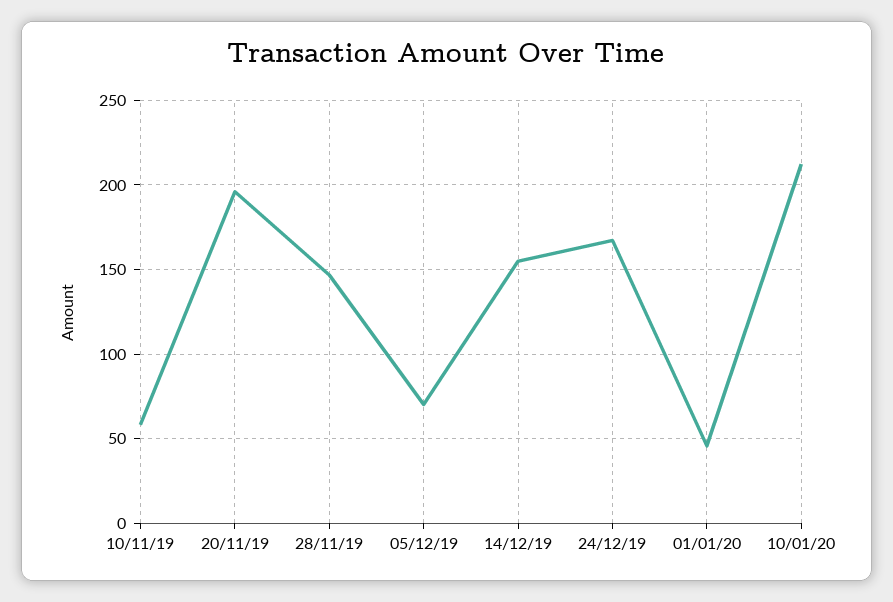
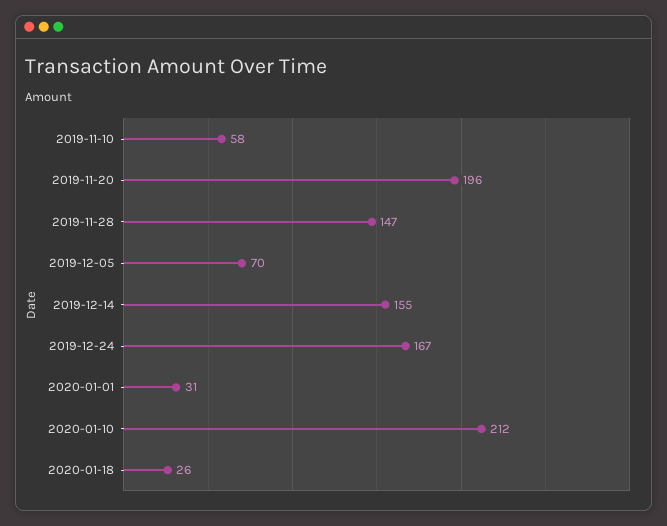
01/01/20: 45 -> 31
2020-01-18: none -> 26

